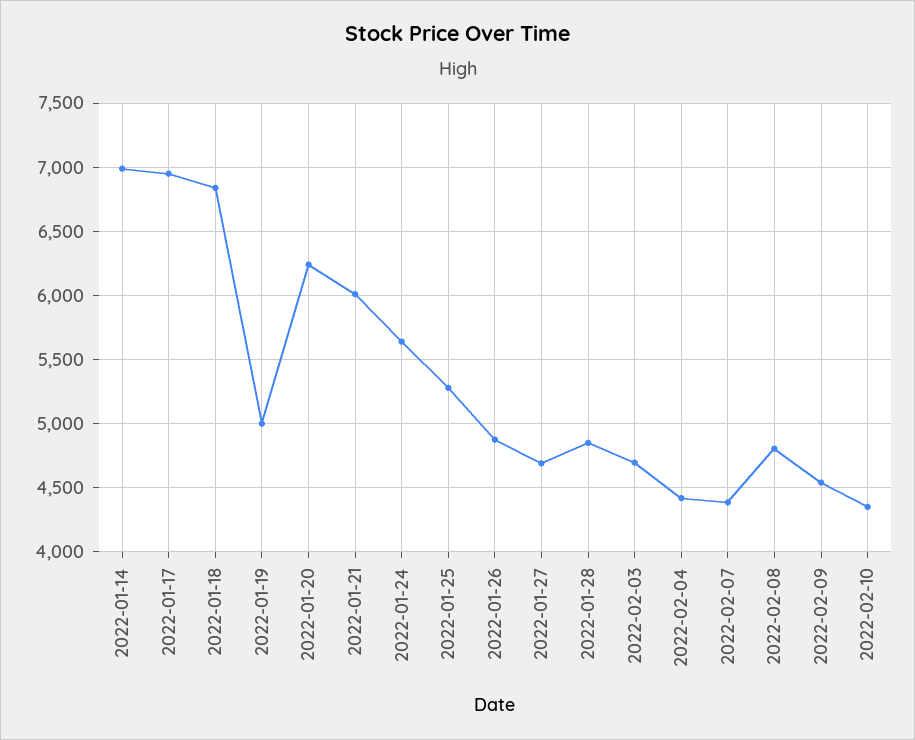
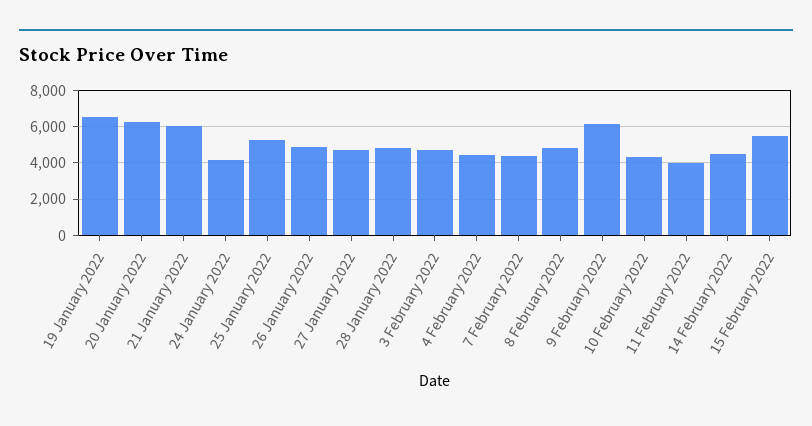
2022-01-14: 7000 -> none
2022-01-17: 6950 -> none
2022-01-18: 6850 -> none
2022-01-19: 5000 -> 6500
2022-01-24: 5650 -> 4000
2022-02-09: 4550 -> 6000
11 February 2022: none -> 4000
14 February 2022: none -> 4500
15 February 2022: none -> 5500

